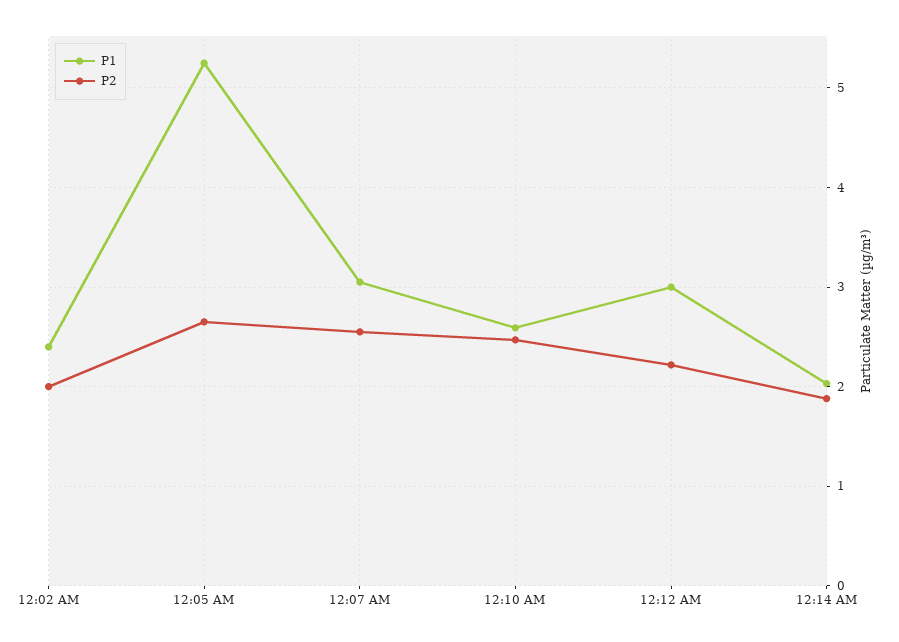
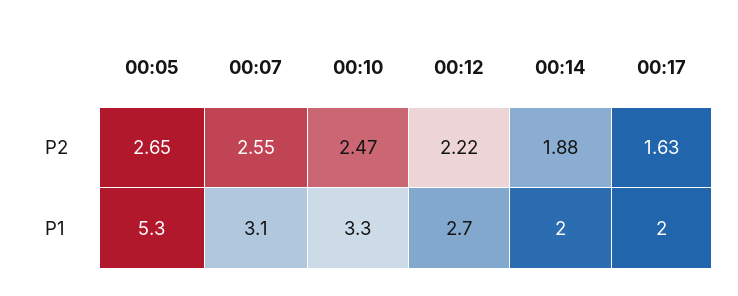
P1, 12:02 AM: 2.4 -> none
P2, 12:02 AM: 2 -> none
P1, 12:10 AM: 2.6 -> 3.3
P1, 12:12 AM: 3 -> 2.7
P2, 00:17: none -> 1.63
P1, 00:17: none -> 2

